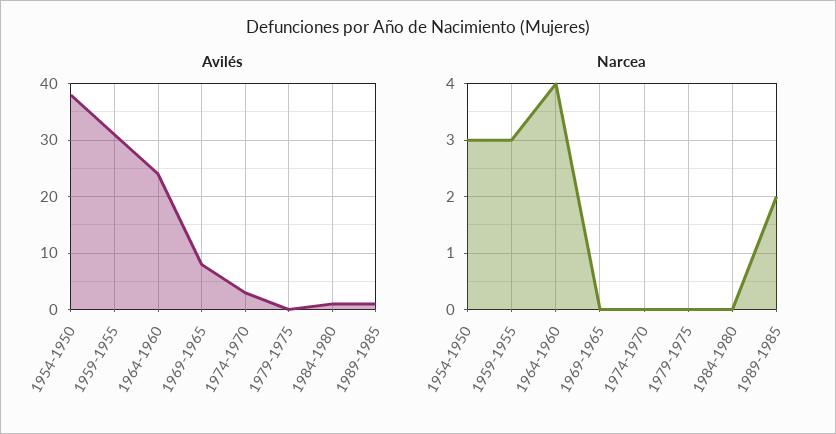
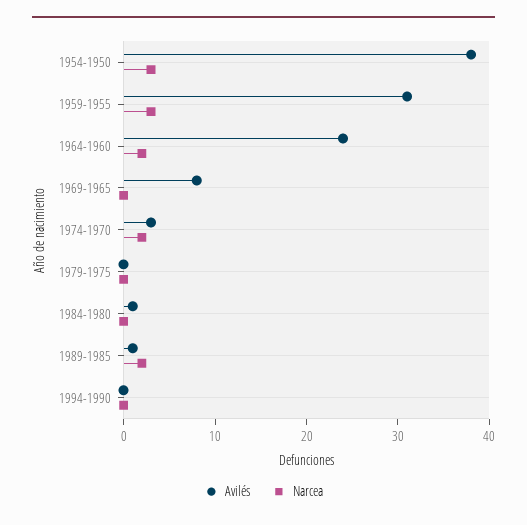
Narcea, 1964-1960: 4 -> 2
Narcea, 1974-1970: 0 -> 2
Avilés, 1994-1990: none -> 0
Narcea, 1994-1990: none -> 0

